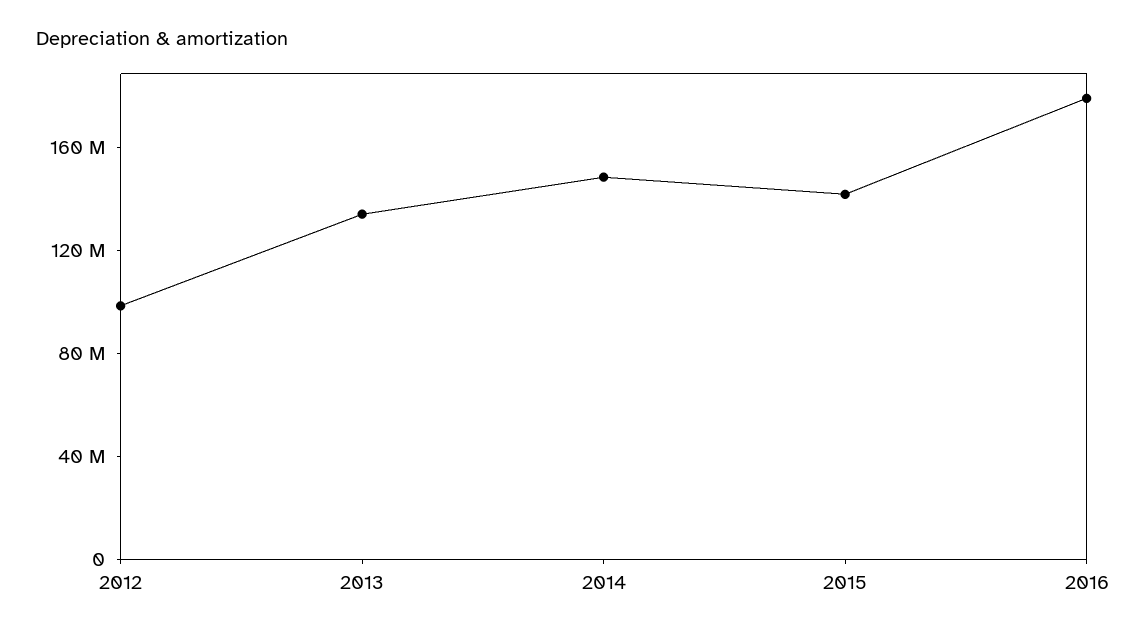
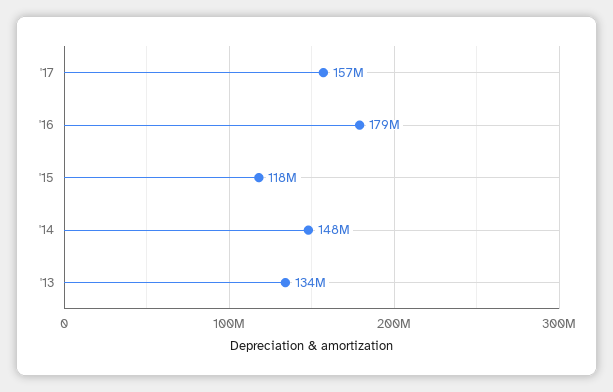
2012: 100000000 -> none
2015: 140000000 -> 118000000
'17: none -> 157000000

